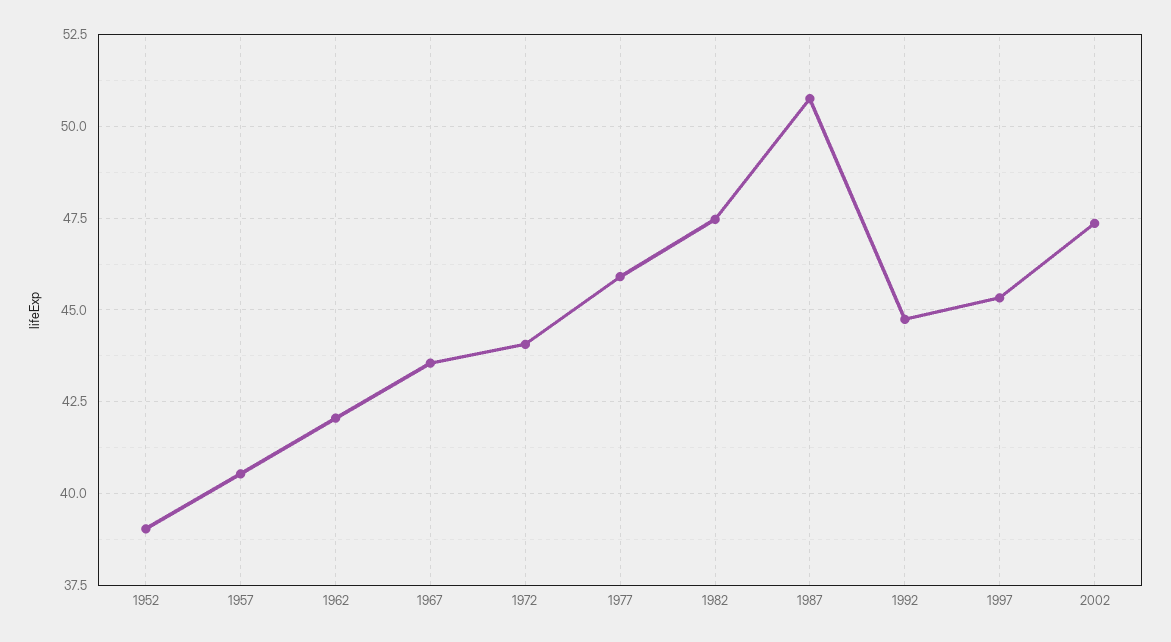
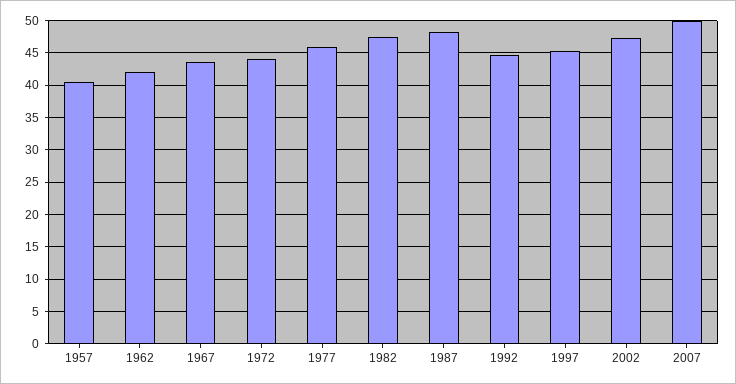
1952: 39 -> none
1987: 50.75 -> 48
2007: none -> 50

